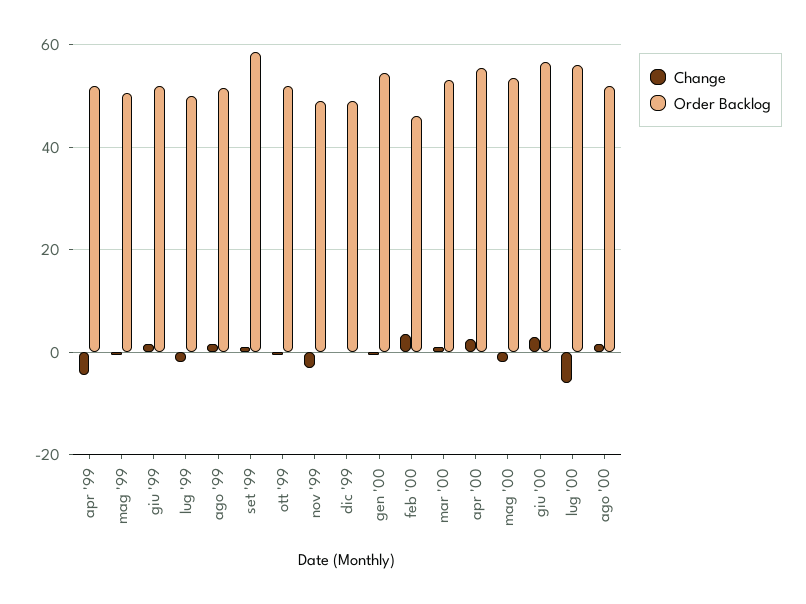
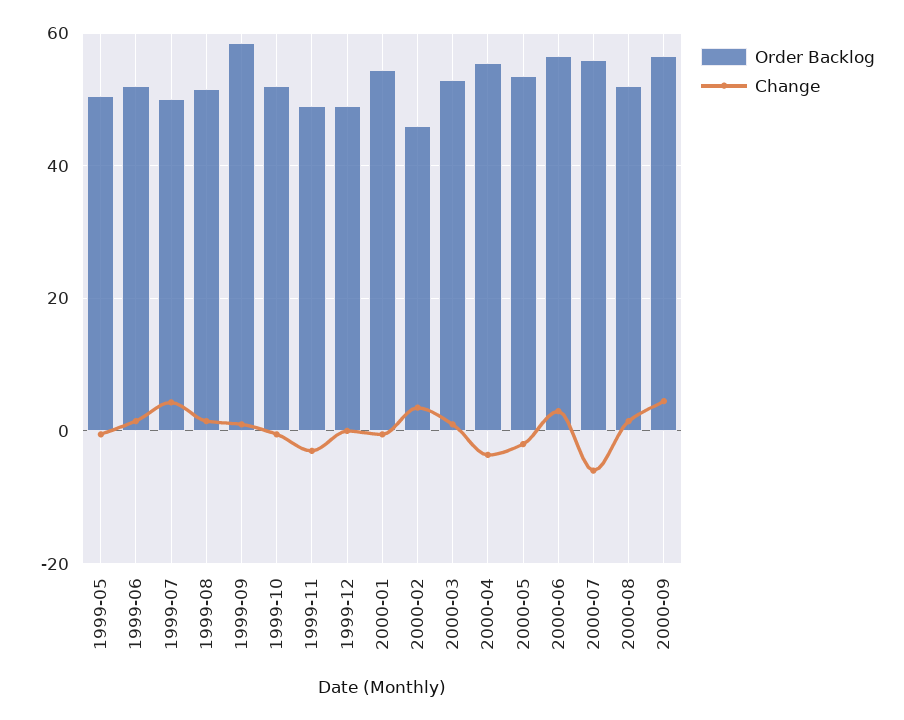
Change, apr '99: -4 -> none
Order Backlog, apr '99: 52 -> none
Change, lug '99: -2 -> 4
Change, apr '00: 2 -> -4
Order Backlog, 2000-09: none -> 56
Change, 2000-09: none -> 4

